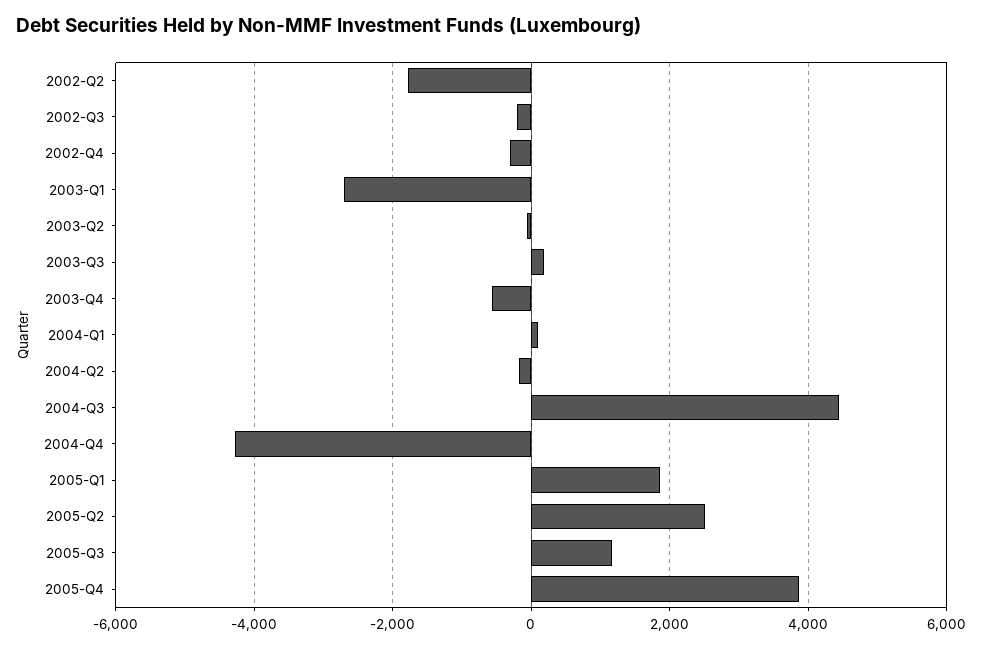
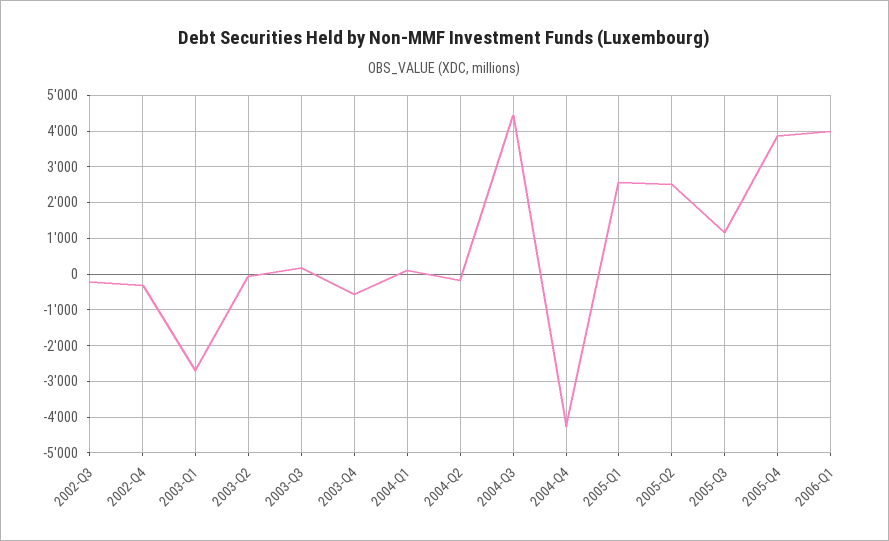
2002-Q2: -1800 -> none
2005-Q1: 1800 -> 2600
2006-Q1: none -> 4000

